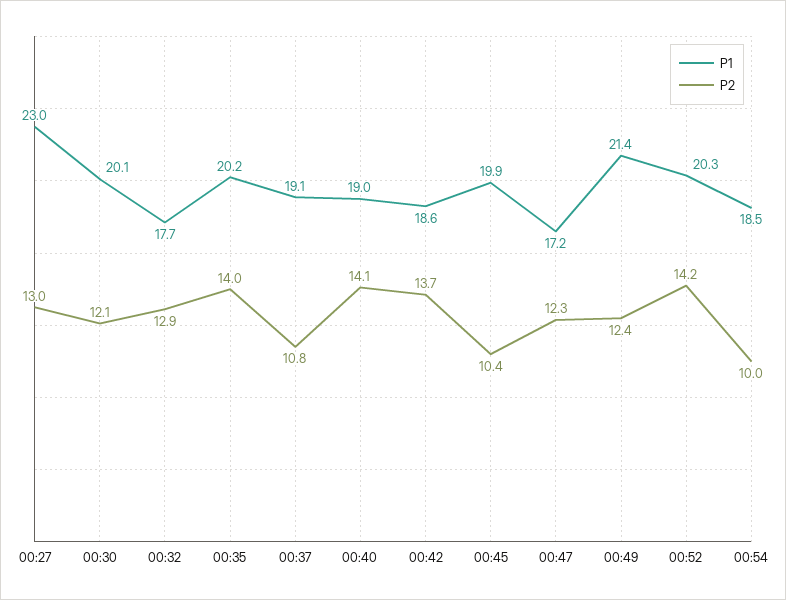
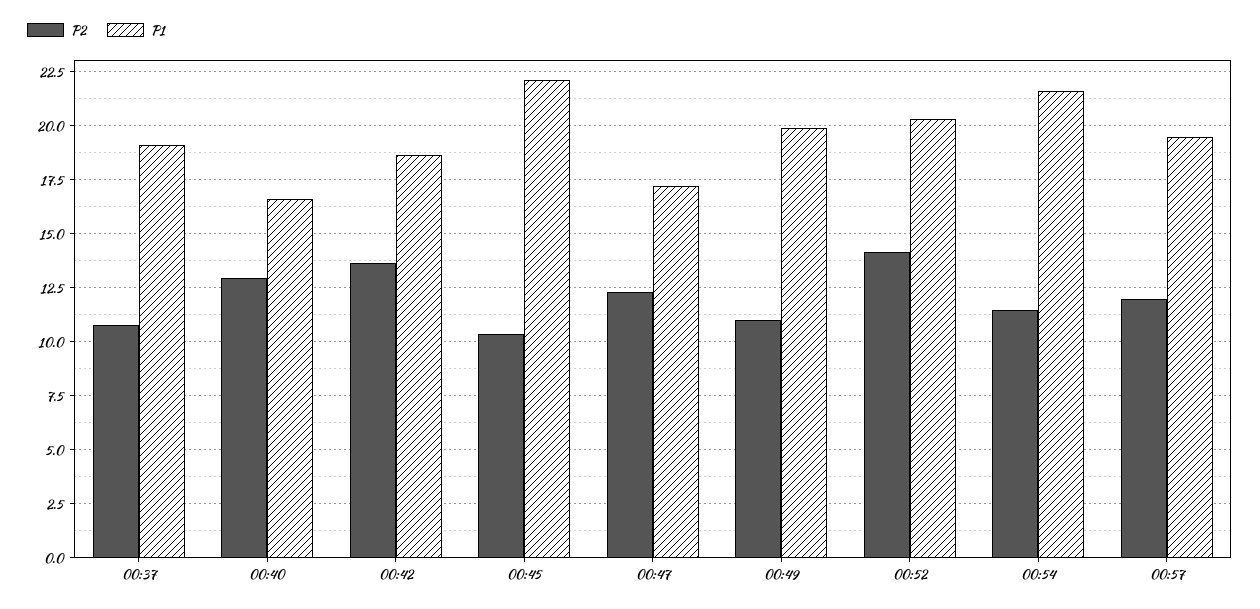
P1, 00:27: 23 -> none
P2, 00:27: 13 -> none
P1, 00:30: 20.1 -> none
P2, 00:30: 12.1 -> none
P1, 00:32: 17.7 -> none
P2, 00:32: 12.9 -> none
P1, 00:35: 20.2 -> none
P2, 00:35: 14 -> none
P1, 00:40: 19 -> 16.5
P2, 00:40: 14.1 -> 13
P1, 00:45: 19.9 -> 22
P1, 00:49: 21.4 -> 20
P2, 00:49: 12.4 -> 11
P1, 00:54: 18.5 -> 21.5
P2, 00:54: 10 -> 11.5
P2, 00:57: none -> 12
P1, 00:57: none -> 19.5

